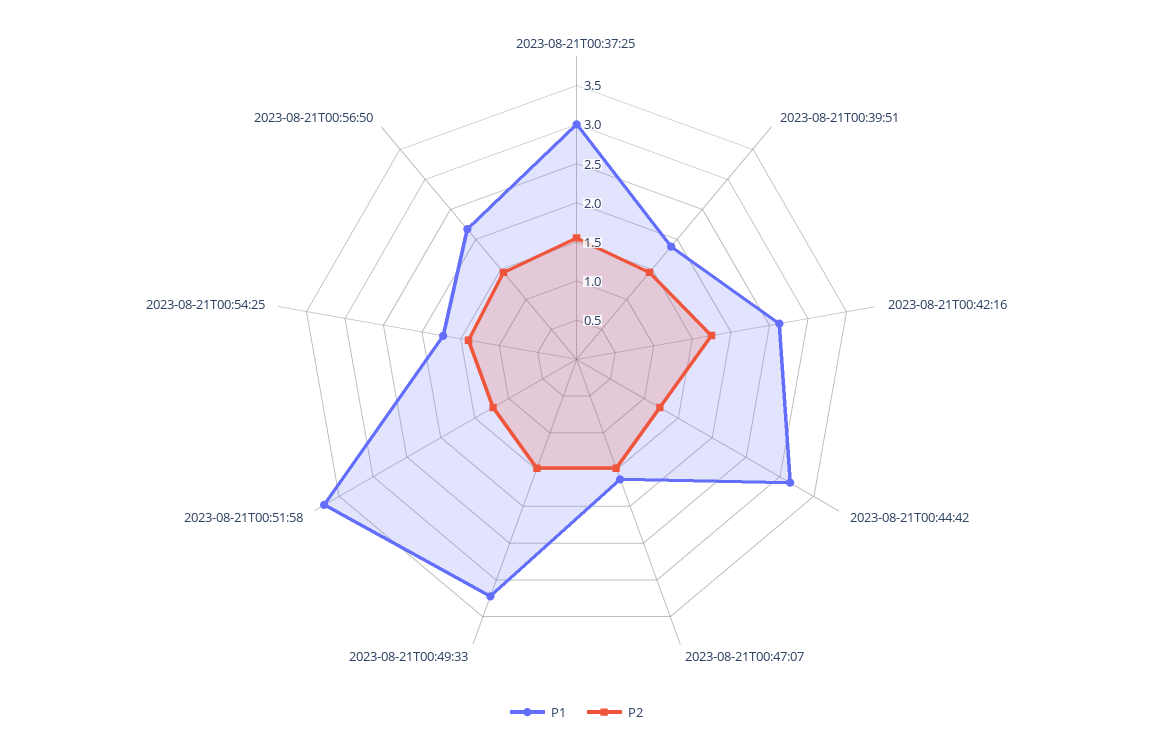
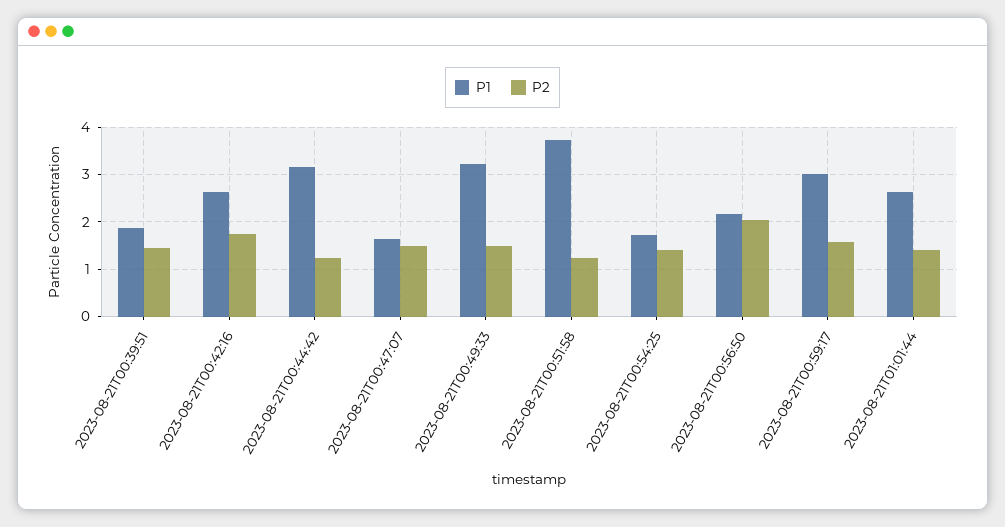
P1, 2023-08-21T00:37:25: 3 -> none
P2, 2023-08-21T00:37:25: 1.5 -> none
P2, 2023-08-21T00:56:50: 1.5 -> 2
P1, 2023-08-21T00:59:17: none -> 3
P2, 2023-08-21T00:59:17: none -> 1.6
P1, 2023-08-21T01:01:44: none -> 2.6
P2, 2023-08-21T01:01:44: none -> 1.4

